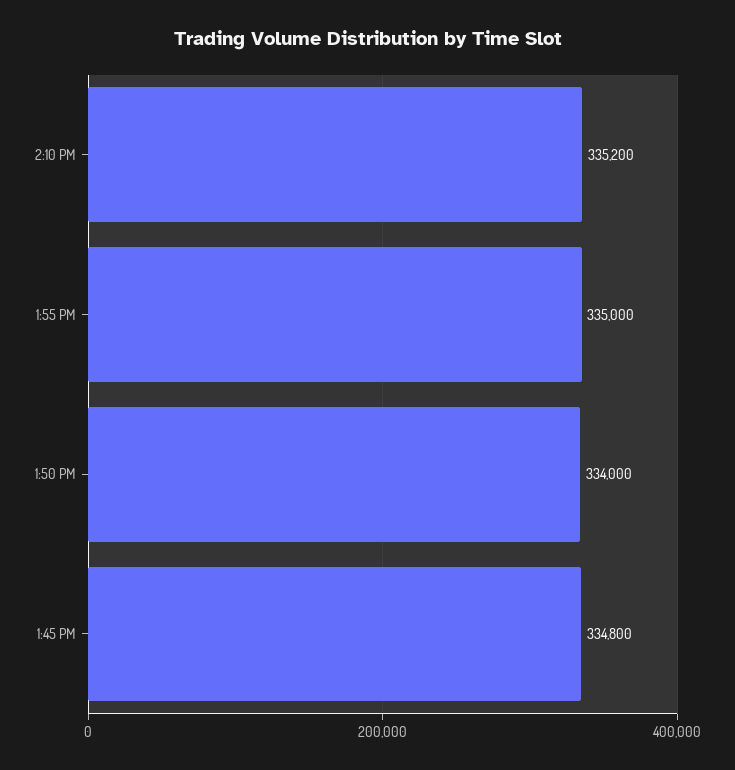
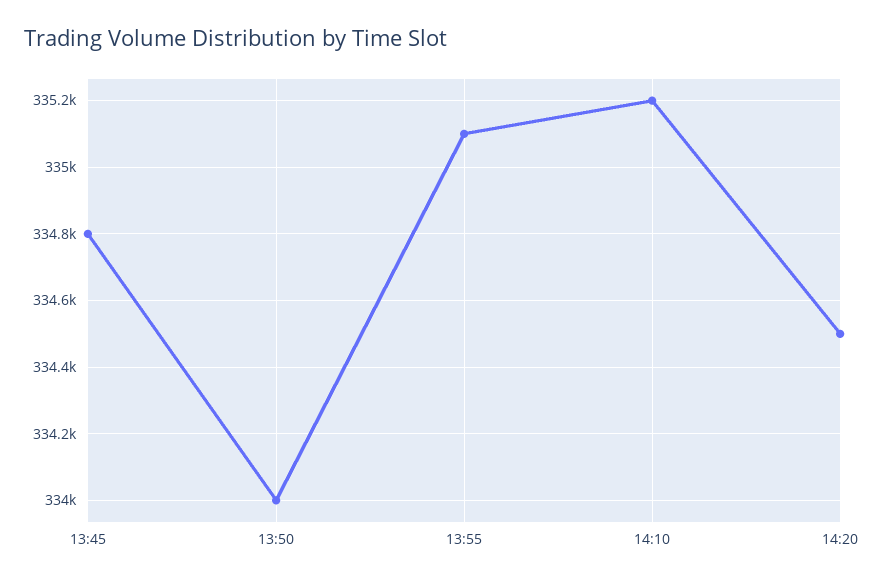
1:55 PM: 335000 -> 335100
14:20: none -> 334500

